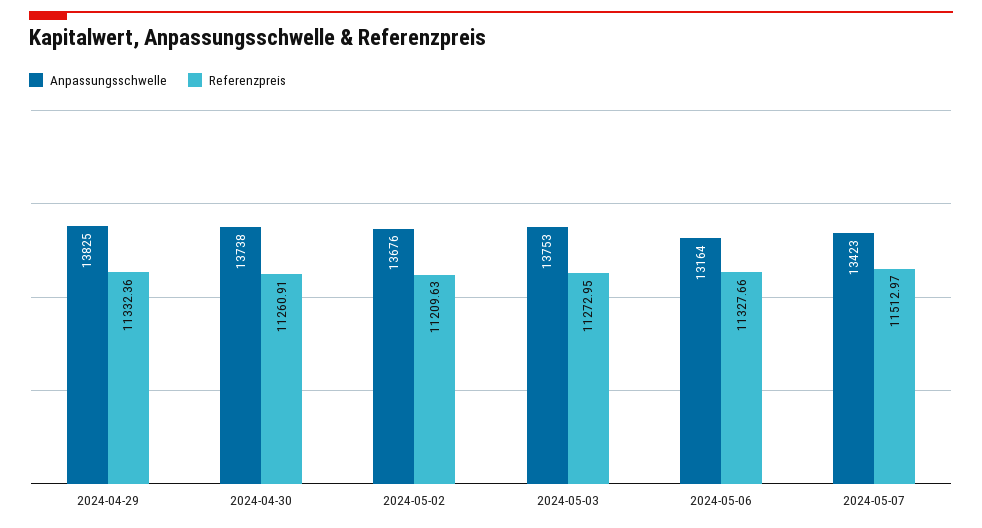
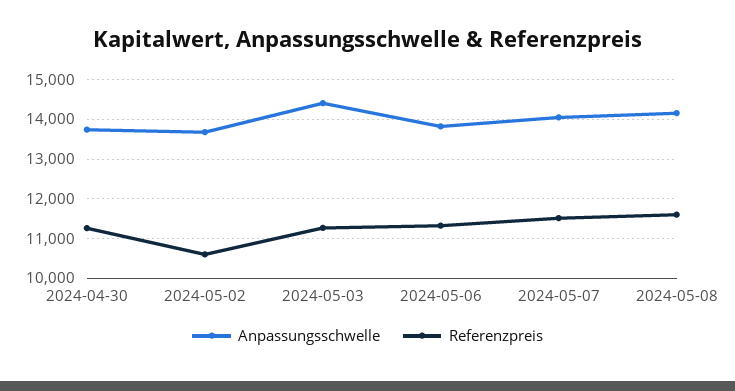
Anpassungsschwelle, 2024-04-29: 13825 -> none
Referenzpreis, 2024-04-29: 11332.36 -> none
Referenzpreis, 2024-05-02: 11209.63 -> 10600
Anpassungsschwelle, 2024-05-03: 13753 -> 14400
Anpassungsschwelle, 2024-05-06: 13164 -> 13800
Anpassungsschwelle, 2024-05-07: 13423 -> 14000
Anpassungsschwelle, 2024-05-08: none -> 14200
Referenzpreis, 2024-05-08: none -> 11600

